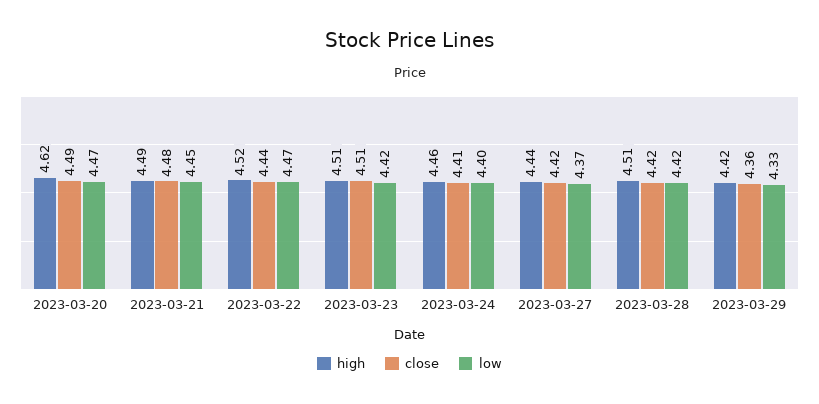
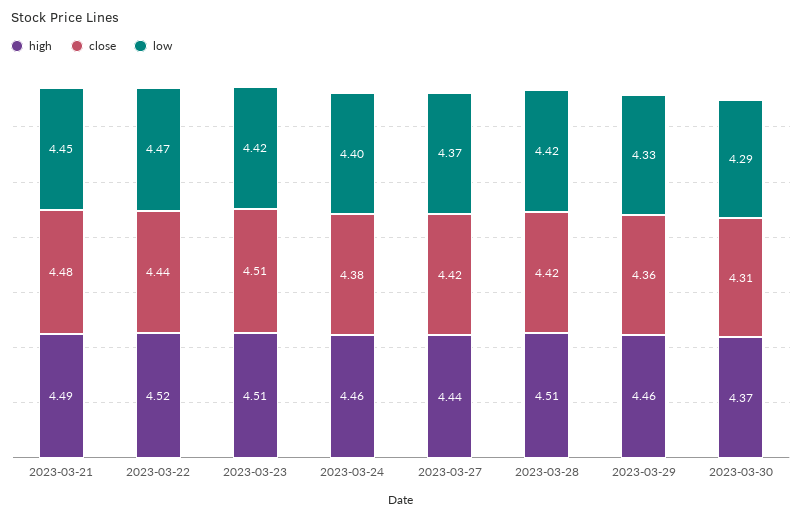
high, 2023-03-20: 4.62 -> none
close, 2023-03-20: 4.49 -> none
low, 2023-03-20: 4.47 -> none
close, 2023-03-24: 4.41 -> 4.38
high, 2023-03-29: 4.42 -> 4.46
high, 2023-03-30: none -> 4.37
close, 2023-03-30: none -> 4.31
low, 2023-03-30: none -> 4.29

